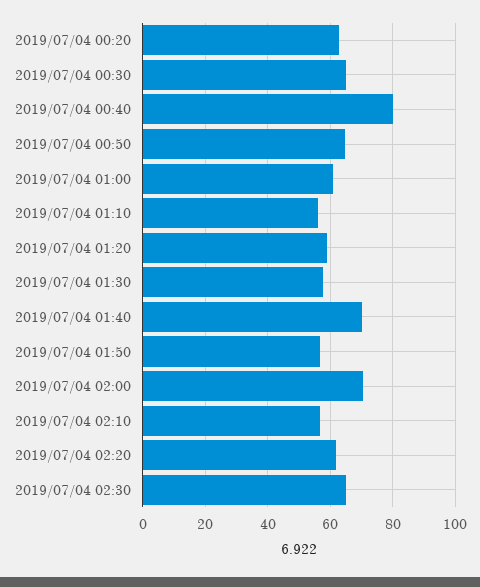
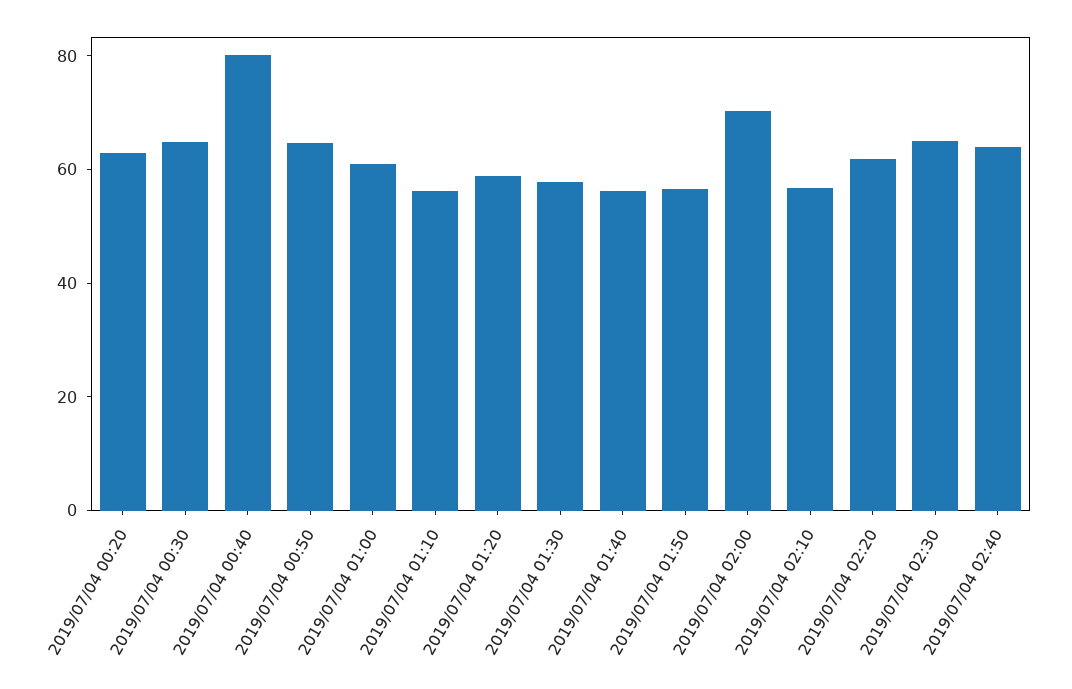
2019/07/04 01:40: 70 -> 55
2019/07/04 02:40: none -> 65

